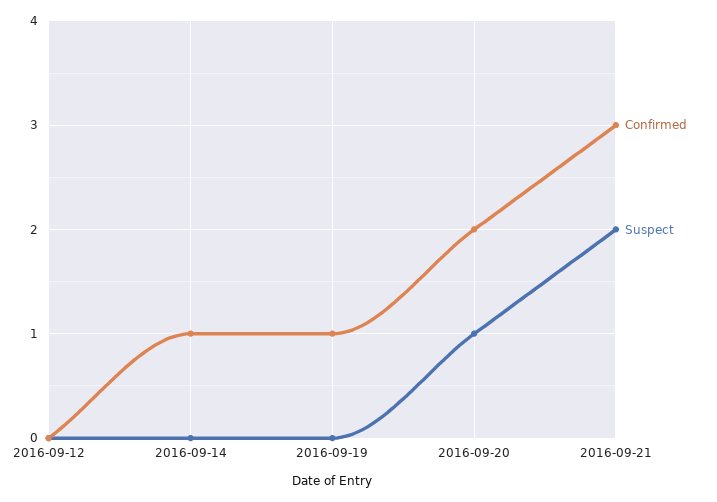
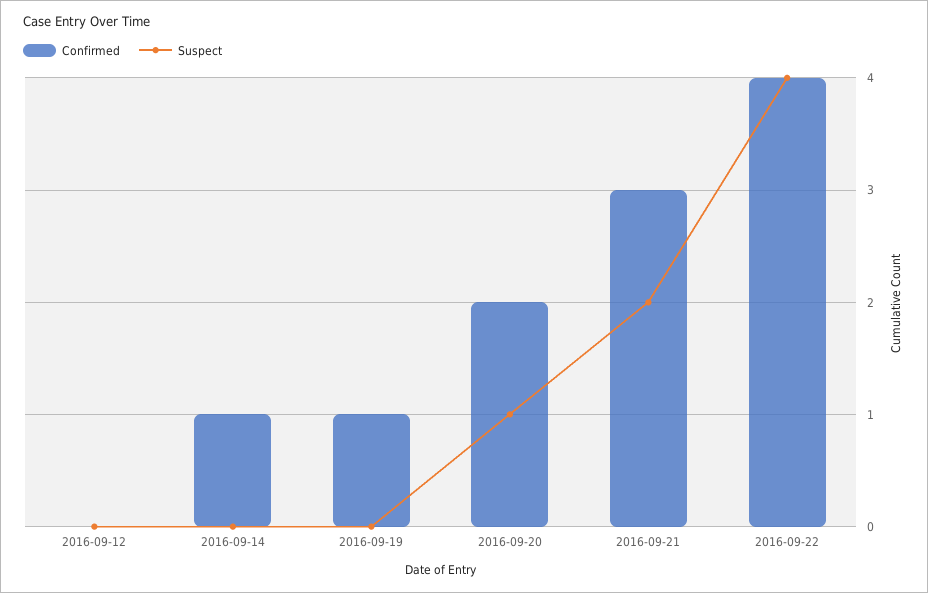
Confirmed, 2016-09-22: none -> 4
Suspect, 2016-09-22: none -> 4

